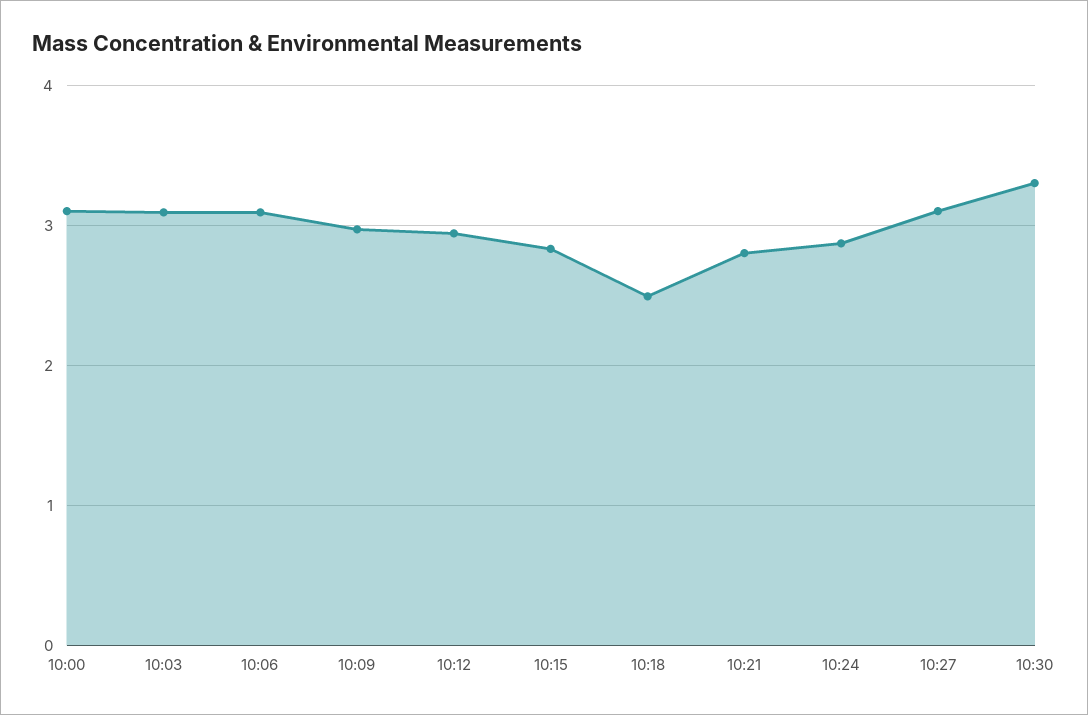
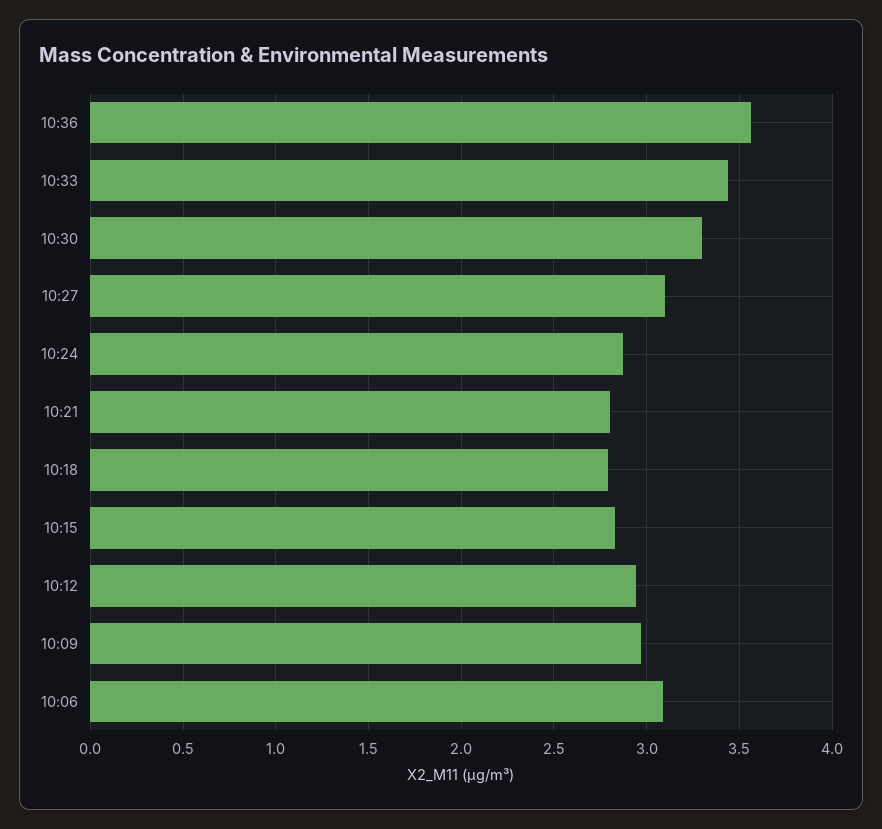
10:00: 3.1 -> none
10:03: 3.1 -> none
10:18: 2.5 -> 2.8
10:36: none -> 3.55
10:33: none -> 3.45

